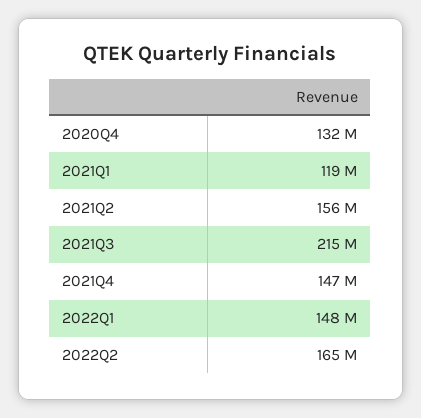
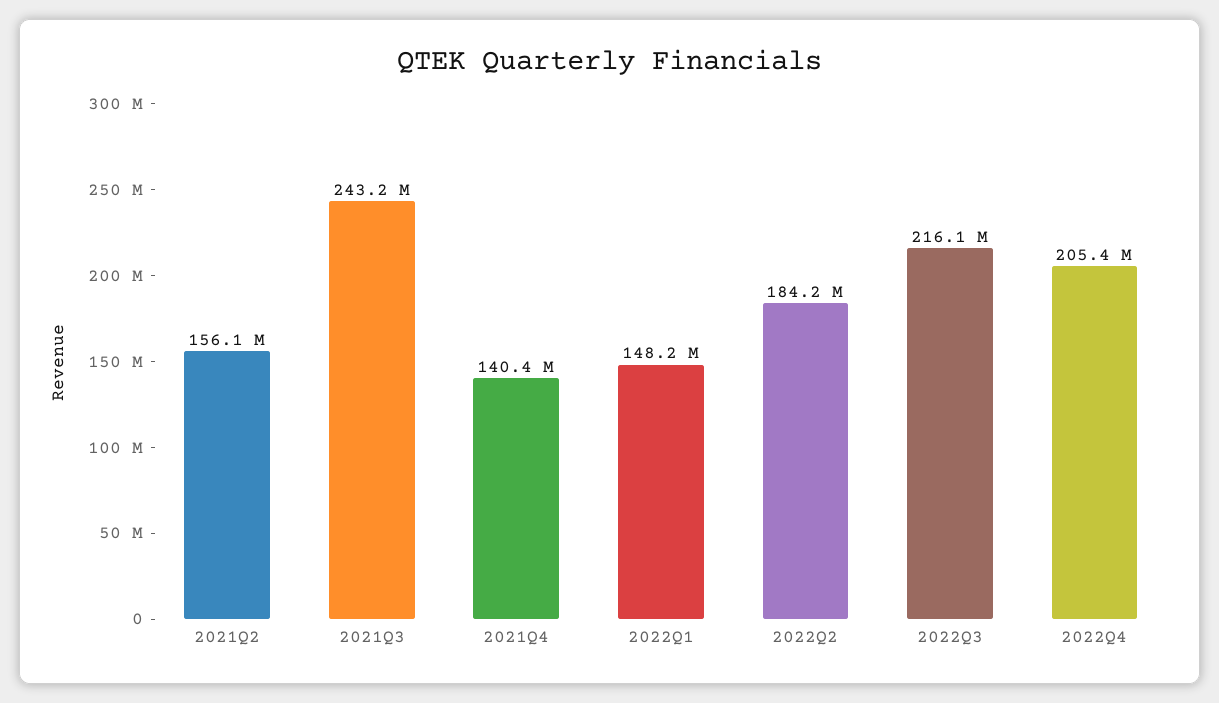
2020Q4: 132000000 -> none
2021Q1: 119000000 -> none
2021Q3: 215000000 -> 243200000
2021Q4: 147000000 -> 140400000
2022Q2: 165000000 -> 184200000
2022Q3: none -> 216100000
2022Q4: none -> 205400000

